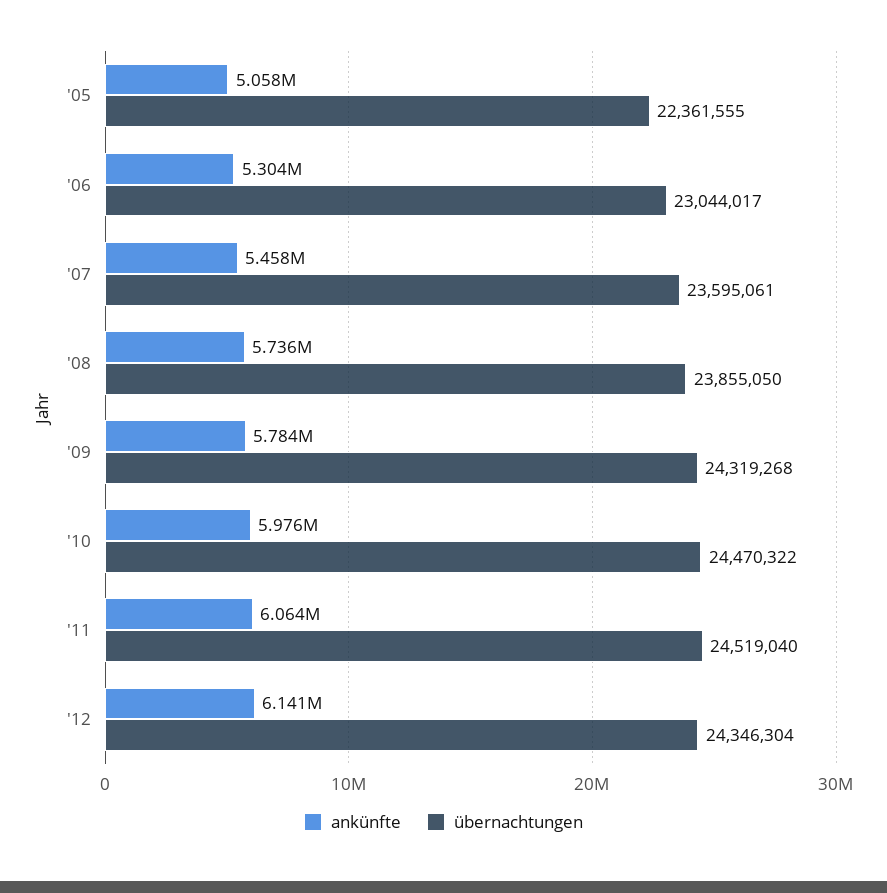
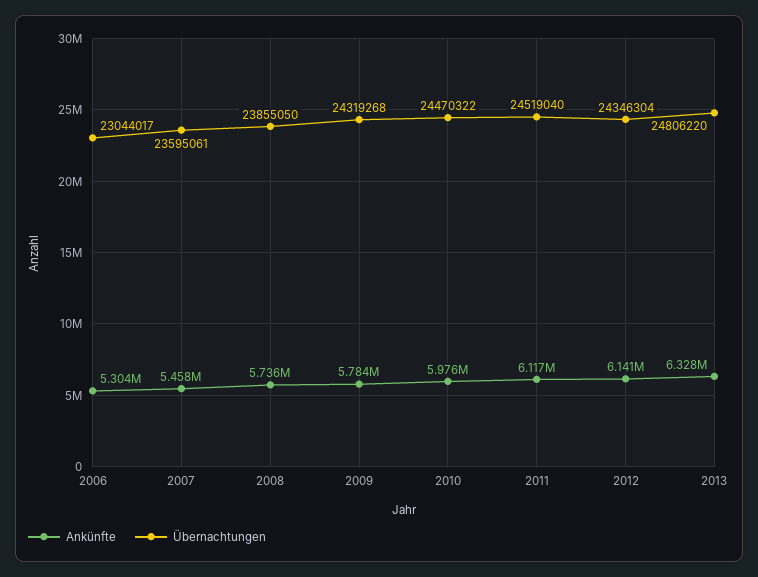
ankünfte, '05: 5058000 -> none
übernachtungen, '05: 22361555 -> none
ankünfte, '11: 6064000 -> 6117000
ankünfte, 2013: none -> 6328000
übernachtungen, 2013: none -> 24806220

